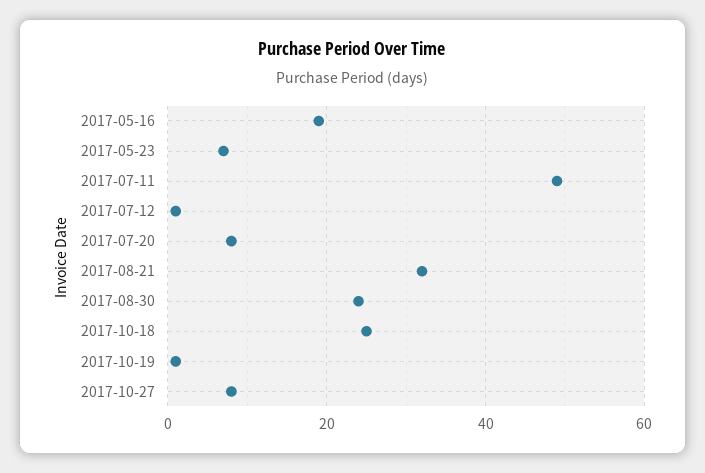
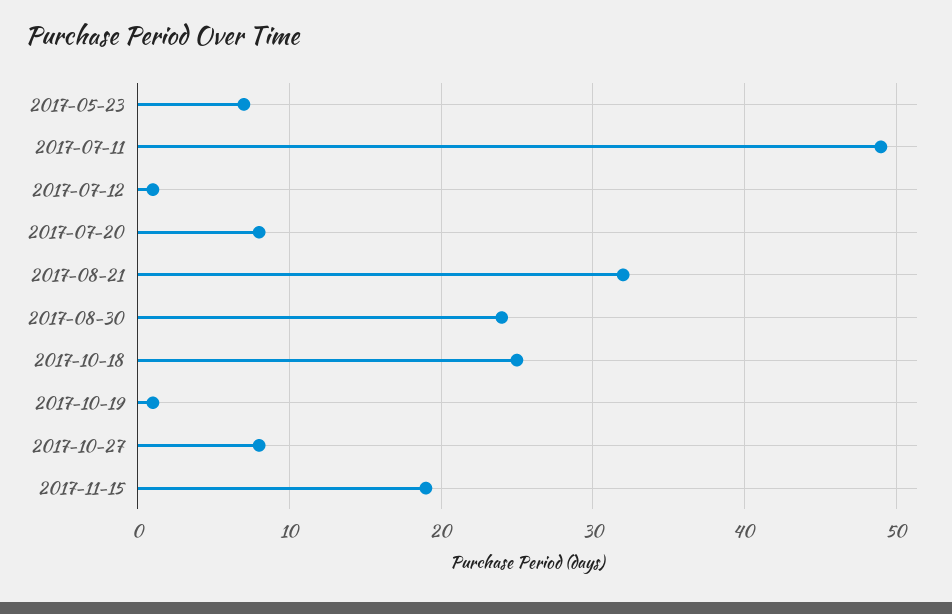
2017-05-16: 20 -> none
2017-11-15: none -> 19

